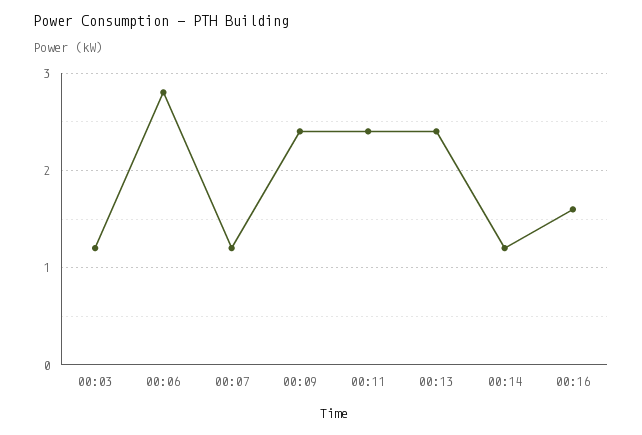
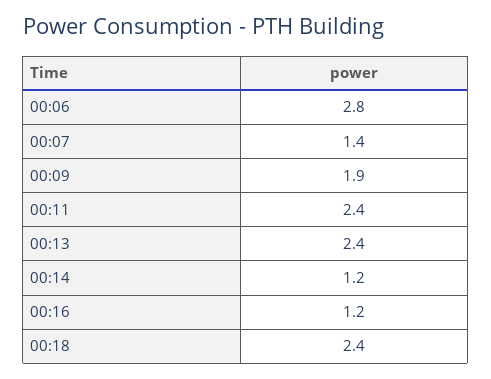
00:03: 1.2 -> none
00:07: 1.2 -> 1.4
00:09: 2.4 -> 1.9
00:16: 1.6 -> 1.2
00:18: none -> 2.4

